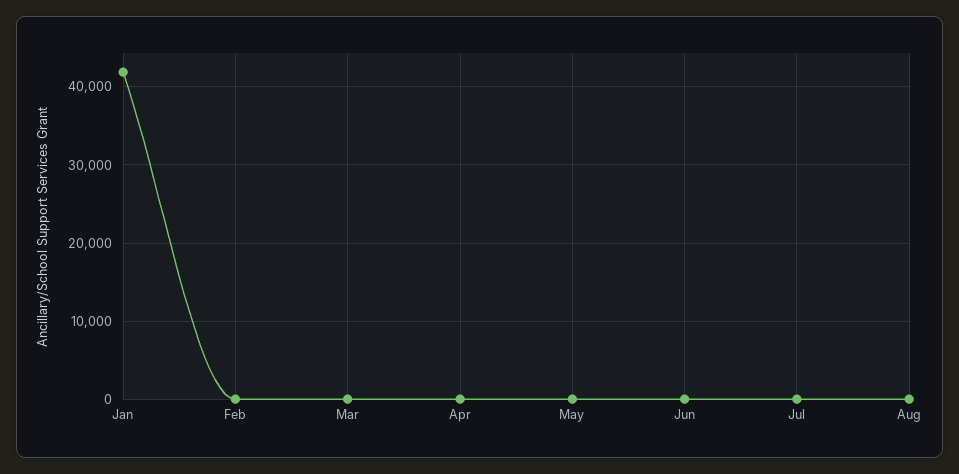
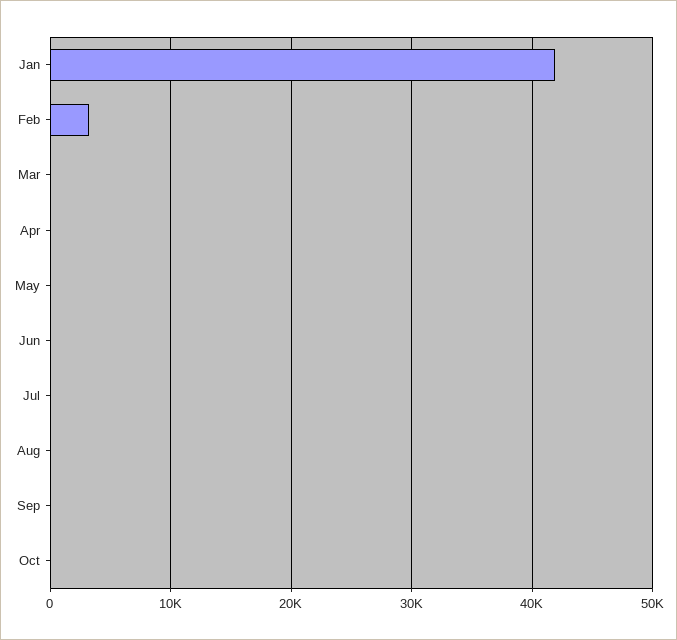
Feb: 0 -> 3000
Sep: none -> 0
Oct: none -> 0

